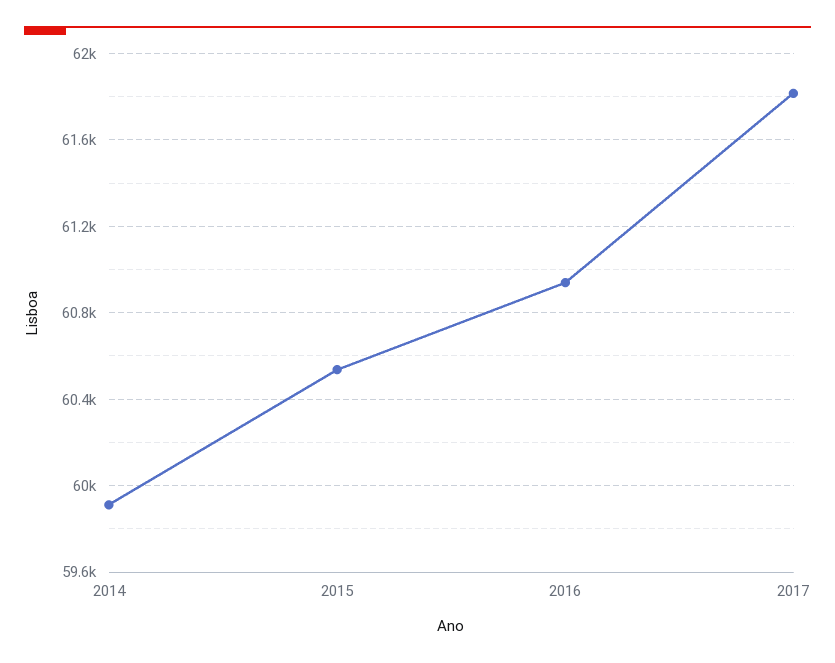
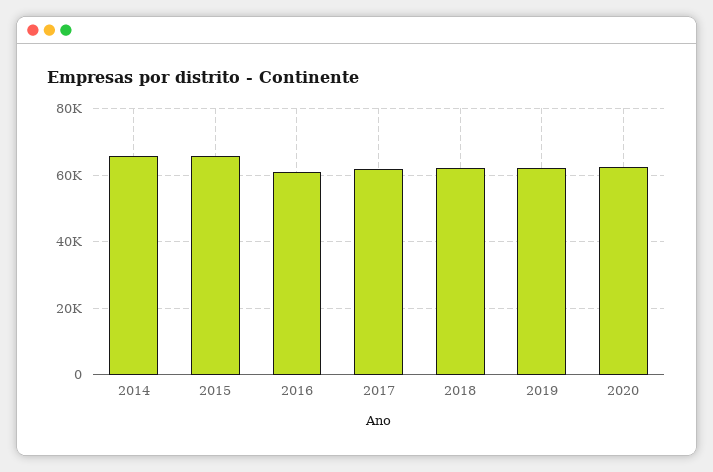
2014: 59900 -> 66000
2015: 60550 -> 66000
2018: none -> 62000
2019: none -> 62000
2020: none -> 62000

